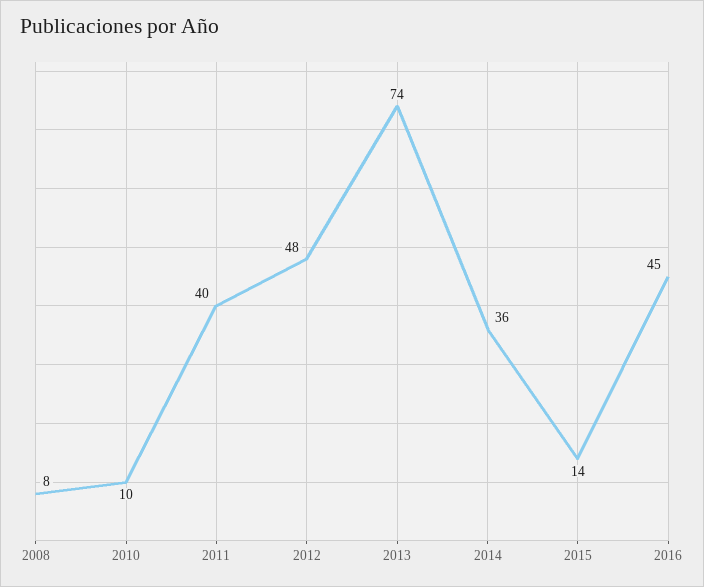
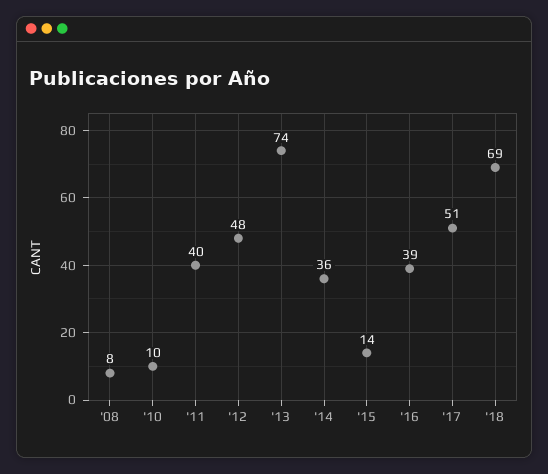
2016: 45 -> 39
'17: none -> 51
'18: none -> 69

